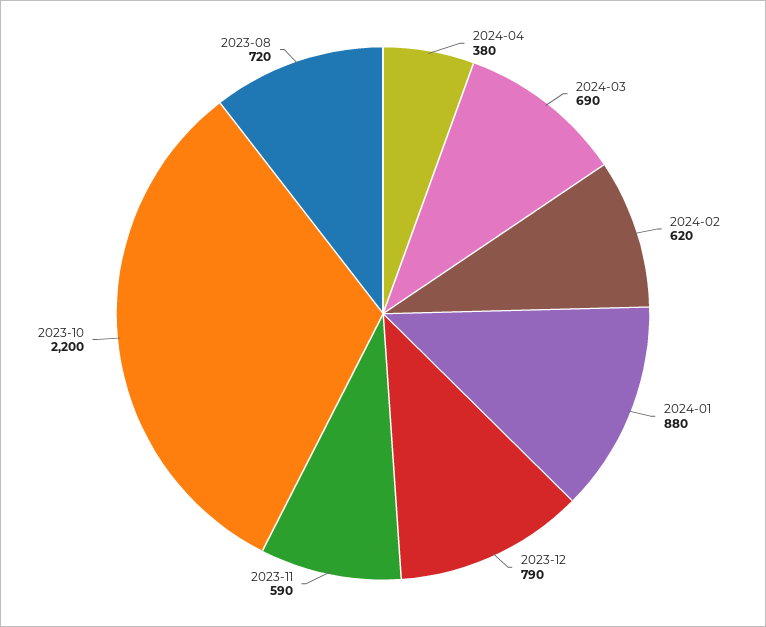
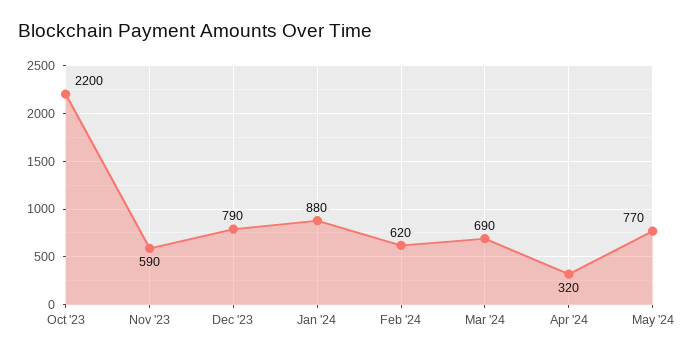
2024-04: 380 -> 320
2023-08: 720 -> none
May '24: none -> 770

